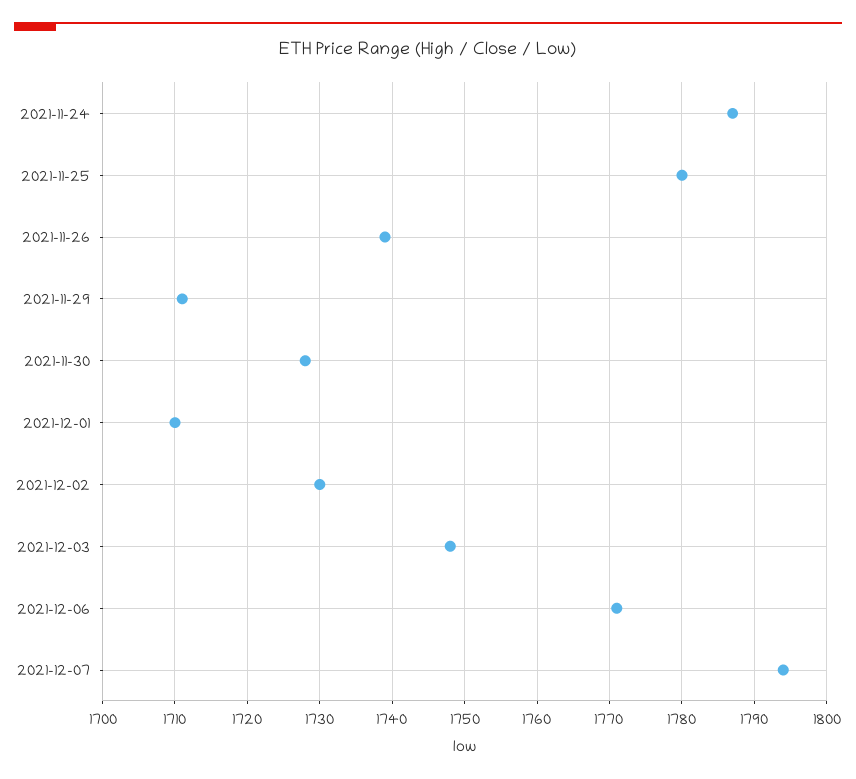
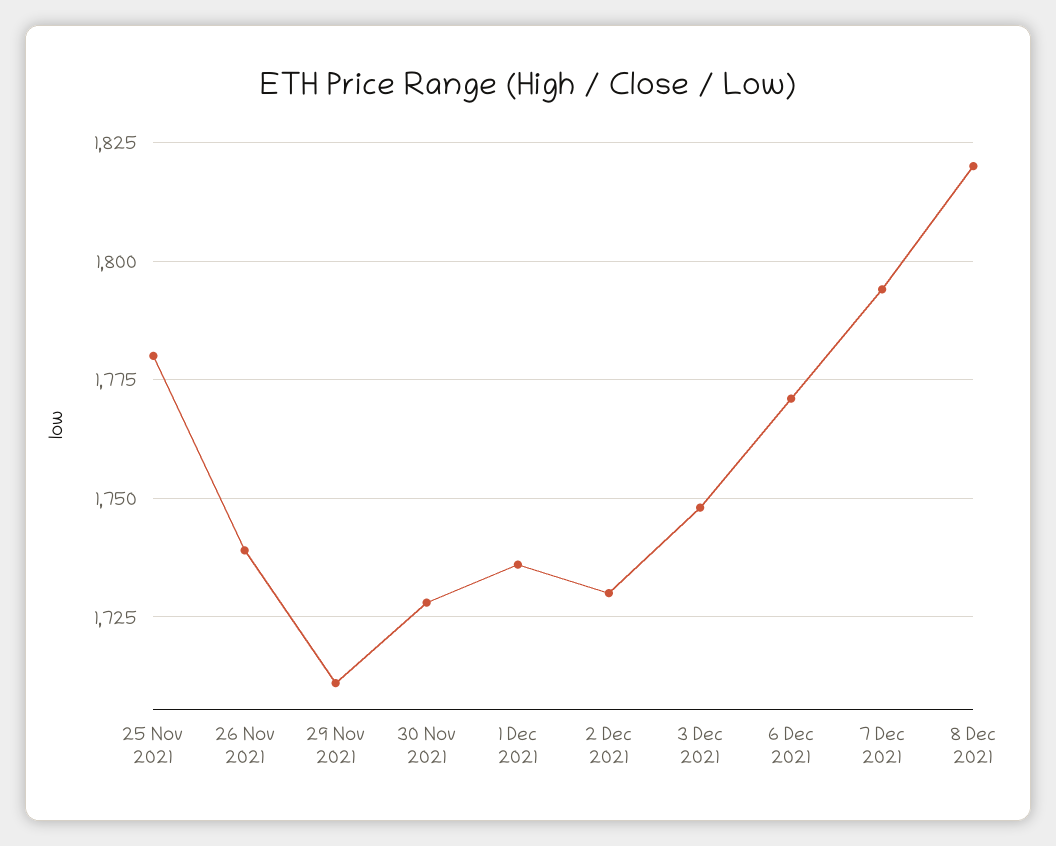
2021-11-24: 1787 -> none
2021-12-01: 1710 -> 1735
8 Dec 2021: none -> 1820

